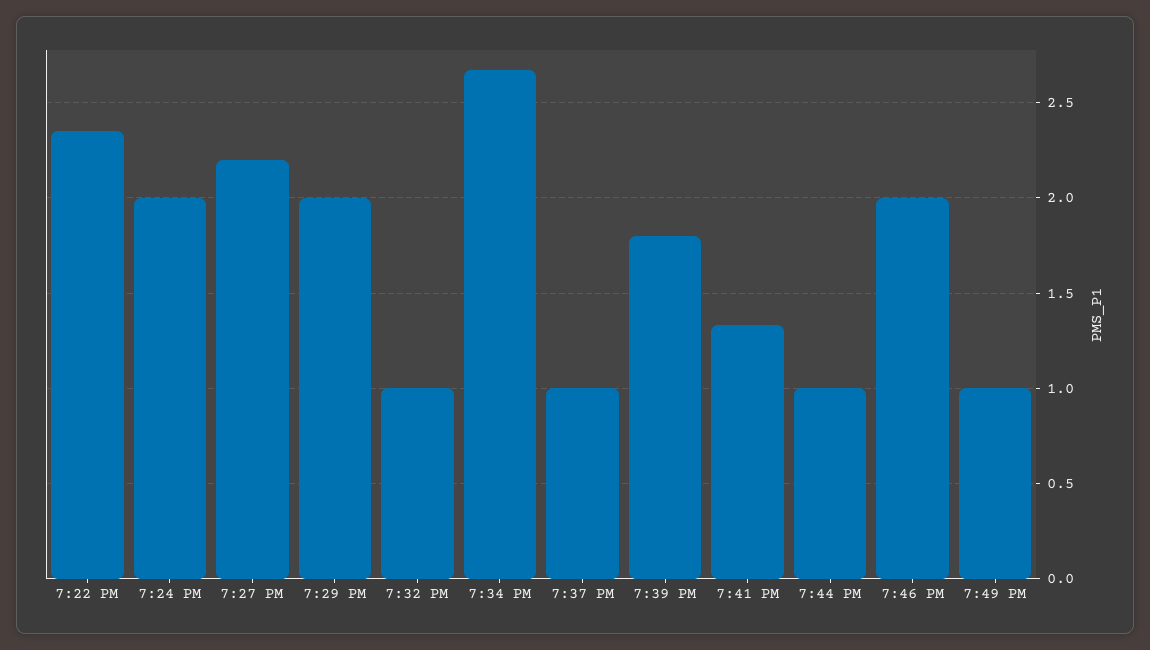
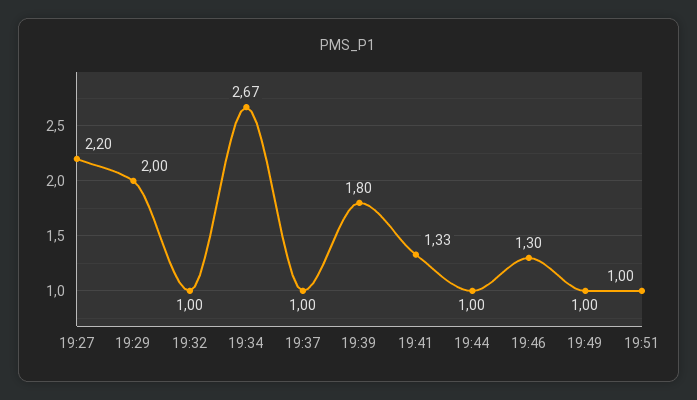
7:22 PM: 2.35 -> none
7:24 PM: 2 -> none
7:46 PM: 2 -> 1.3
19:51: none -> 1

